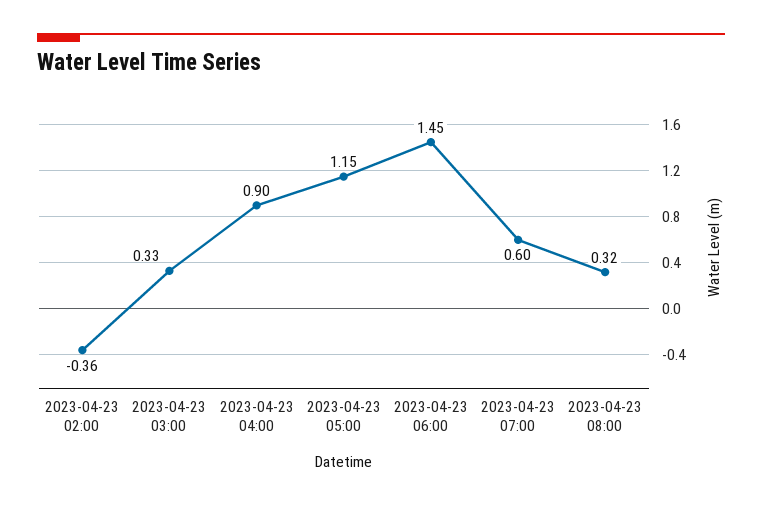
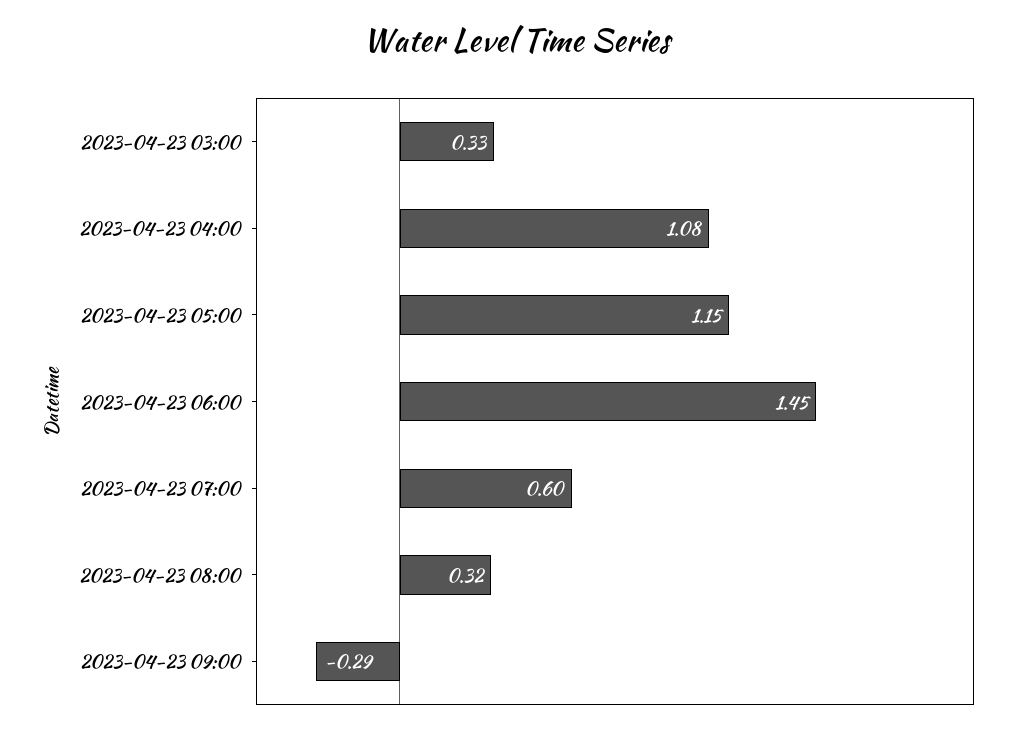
2023-04-23 02:00: -0.36 -> none
2023-04-23 04:00: 0.9 -> 1.08
2023-04-23 09:00: none -> -0.29

